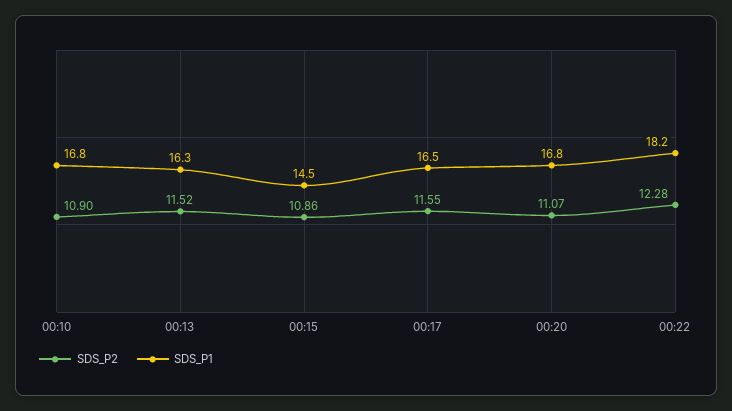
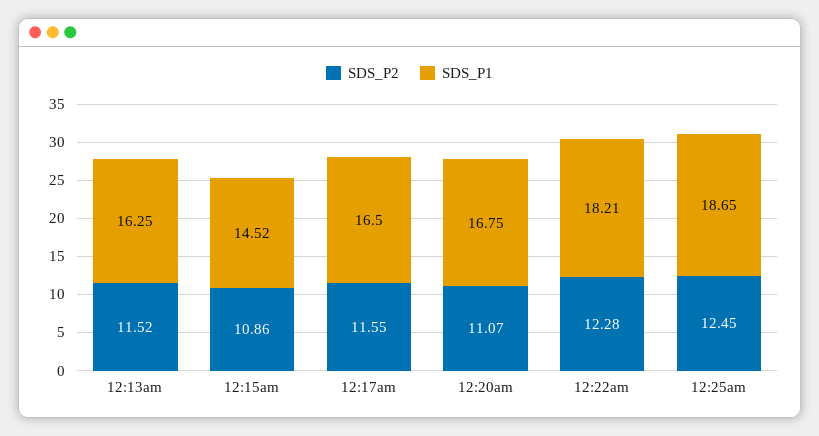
SDS_P2, 00:10: 10.9 -> none
SDS_P1, 00:10: 16.8 -> none
SDS_P2, 12:25am: none -> 12.45
SDS_P1, 12:25am: none -> 18.65

